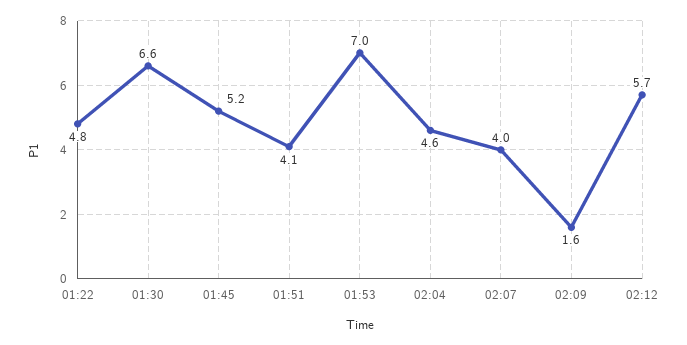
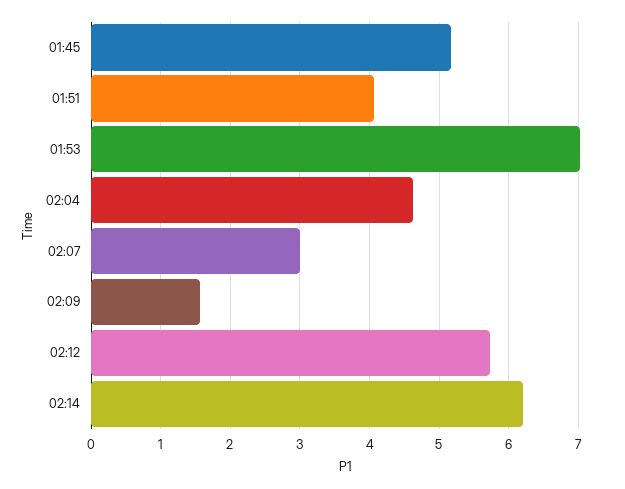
01:22: 4.8 -> none
01:30: 6.6 -> none
02:07: 4 -> 3
02:14: none -> 6.2

